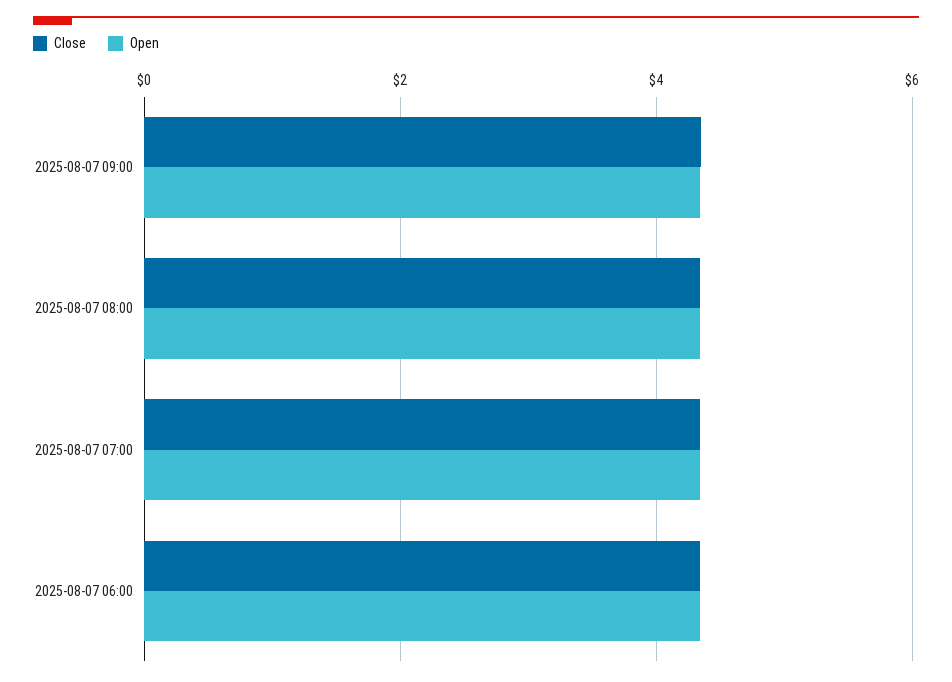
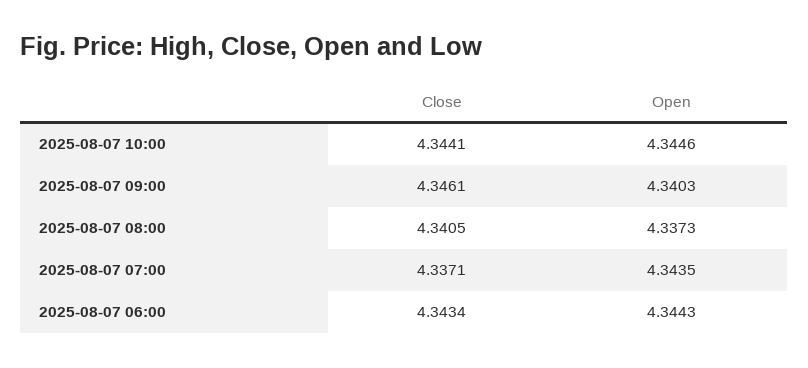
Close, 2025-08-07 10:00: none -> 4.3441
Open, 2025-08-07 10:00: none -> 4.3446

